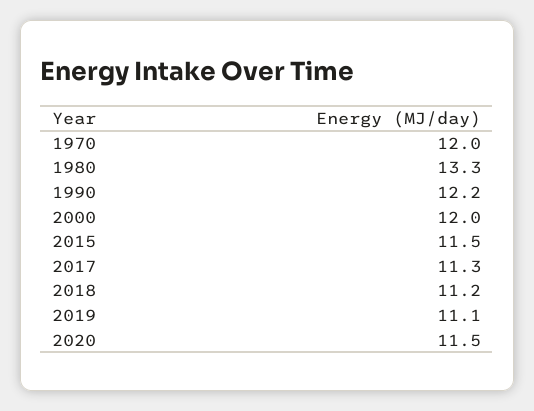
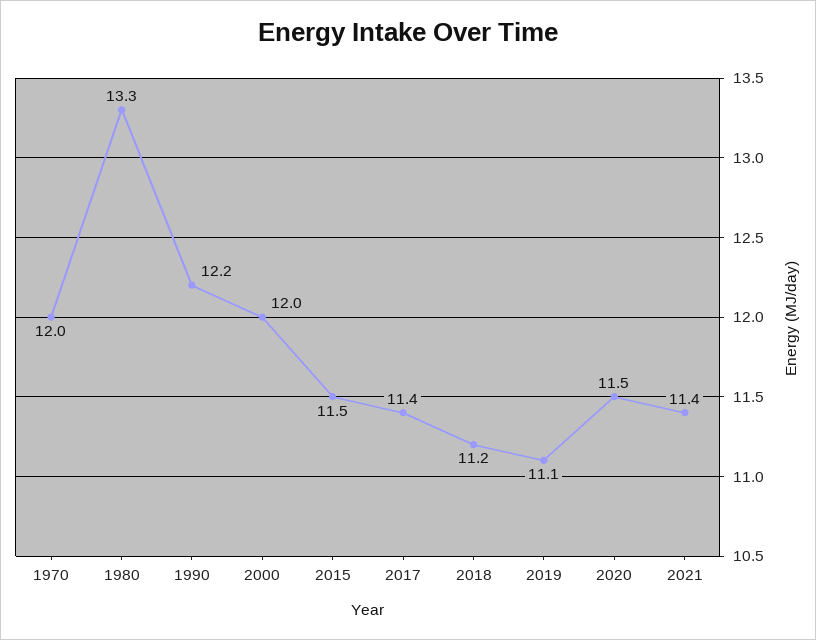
2017: 11.3 -> 11.4
2021: none -> 11.4

